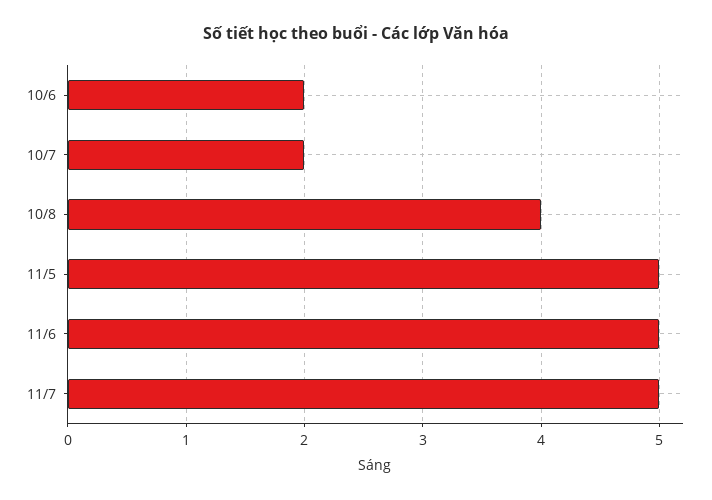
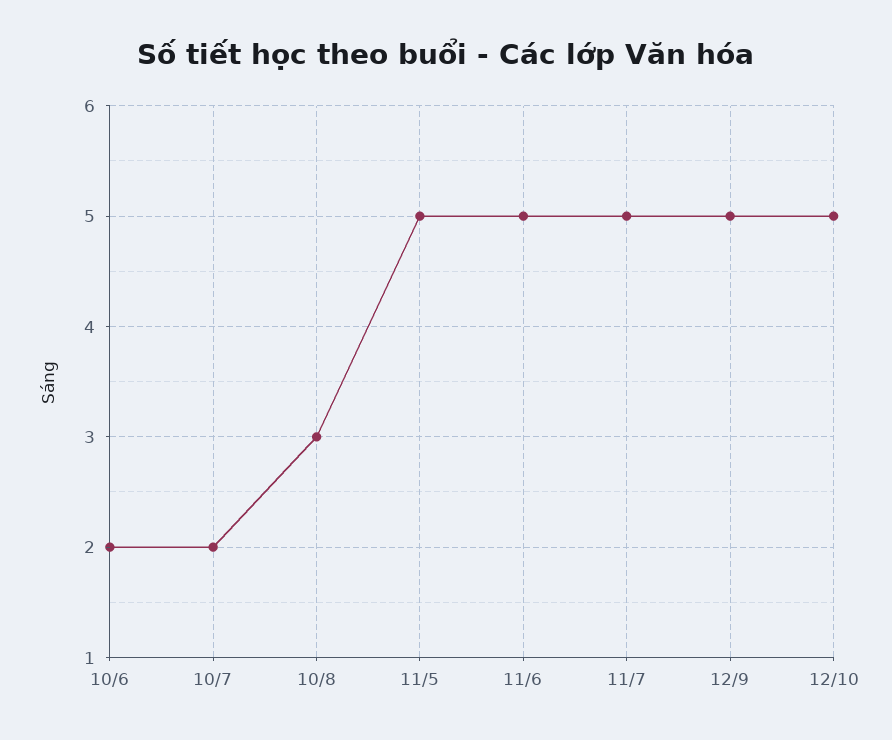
10/8: 4 -> 3
12/9: none -> 5
12/10: none -> 5

